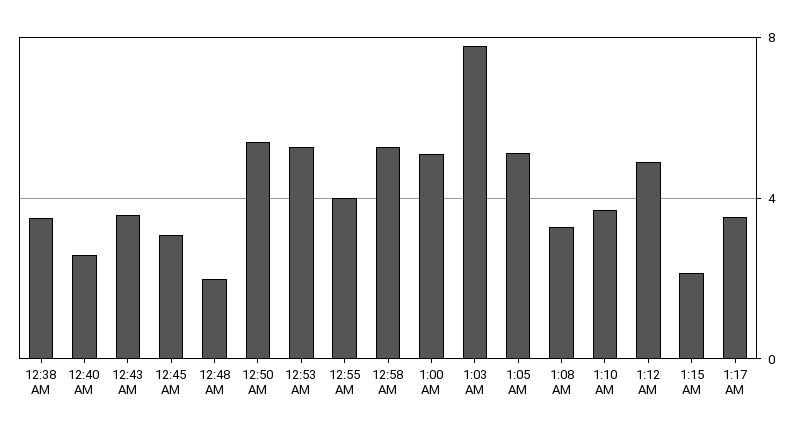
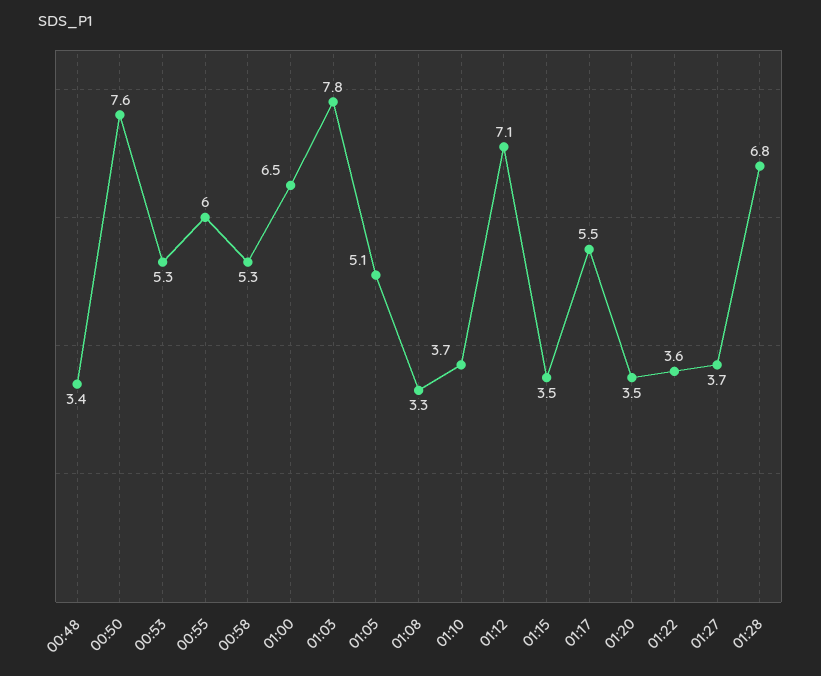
12:38 AM: 3.5 -> none
12:40 AM: 2.5 -> none
12:43 AM: 3.5 -> none
12:45 AM: 3 -> none
12:48 AM: 2 -> 3.4
12:50 AM: 5.5 -> 7.6
12:55 AM: 4 -> 6
1:00 AM: 5 -> 6.5
1:12 AM: 5 -> 7.1
1:15 AM: 2 -> 3.5
1:17 AM: 3.5 -> 5.5
01:20: none -> 3.5
01:22: none -> 3.6
01:27: none -> 3.7
01:28: none -> 6.8

